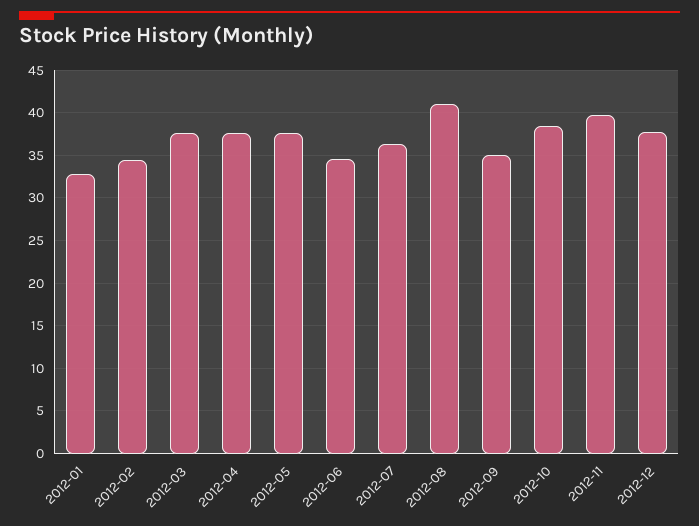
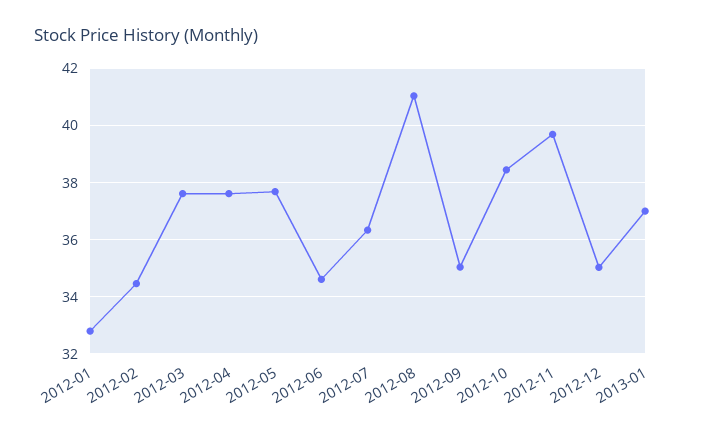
2012-12: 38 -> 35
2013-01: none -> 37

